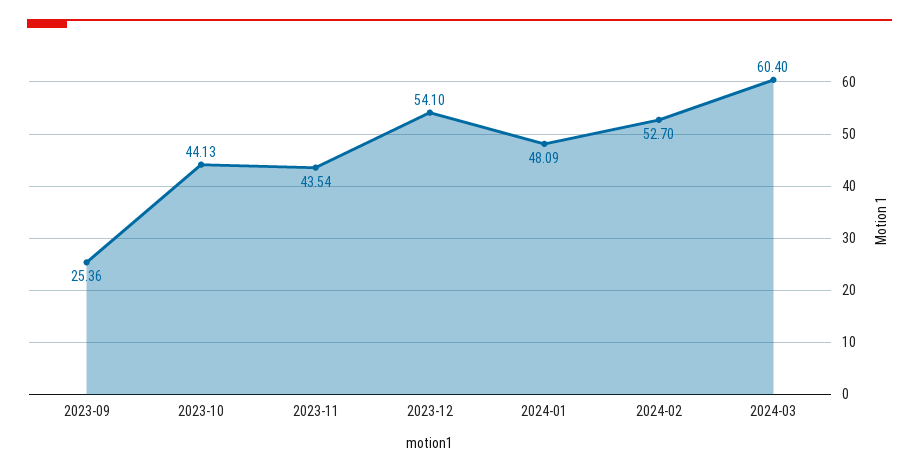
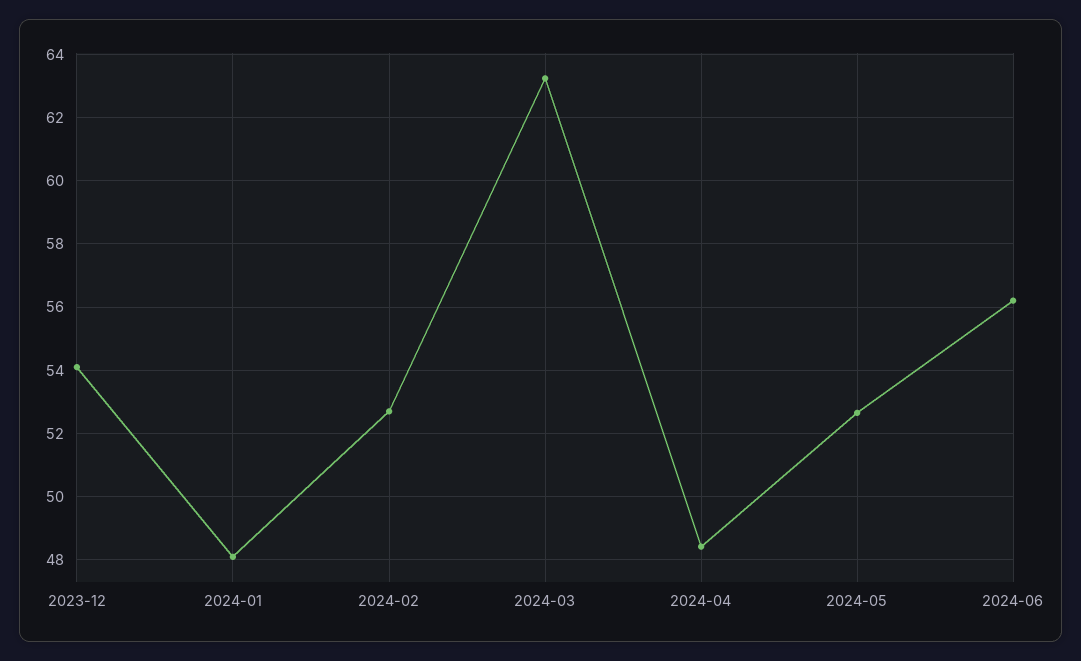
2023-09: 25.36 -> none
2023-10: 44.13 -> none
2023-11: 43.54 -> none
2024-03: 60.4 -> 63.2
2024-04: none -> 48.4
2024-05: none -> 52.6
2024-06: none -> 56.2

